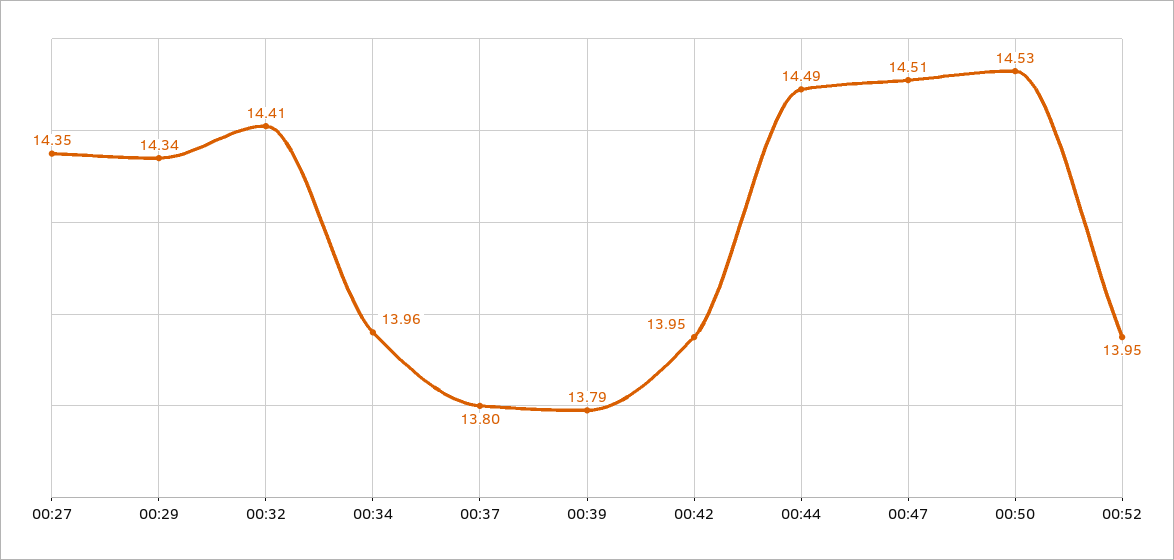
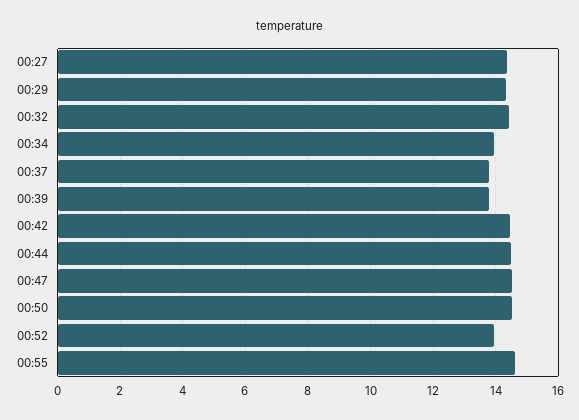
00:42: 13.95 -> 14.4
00:55: none -> 14.6

